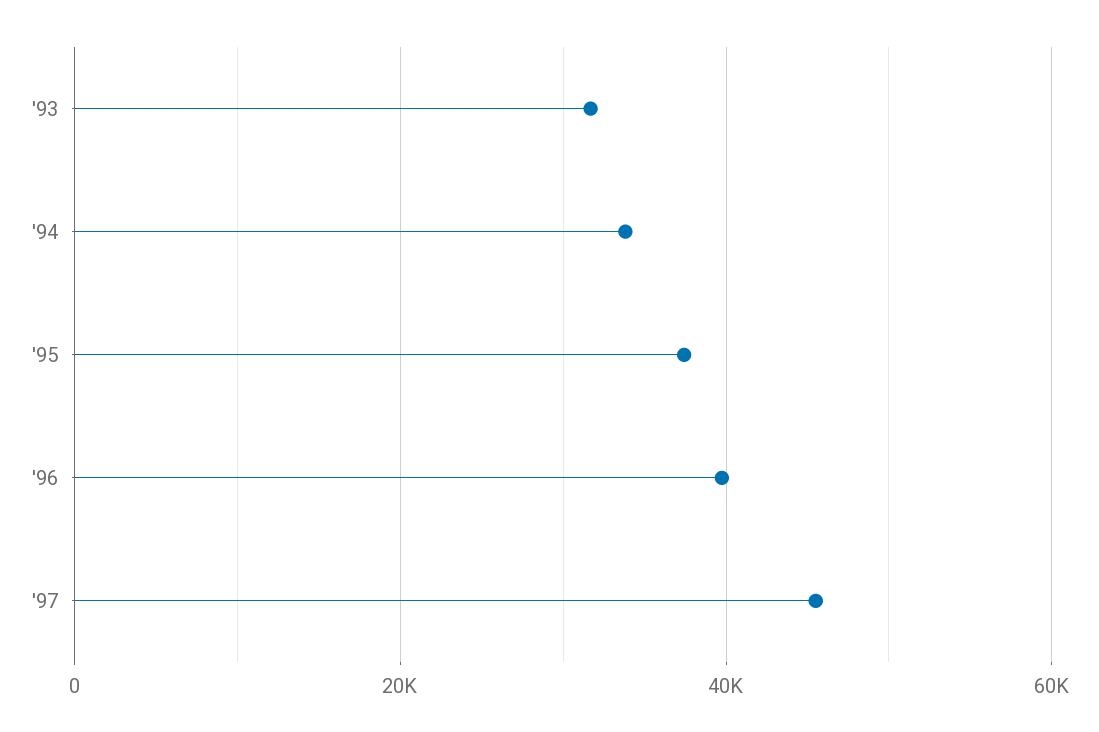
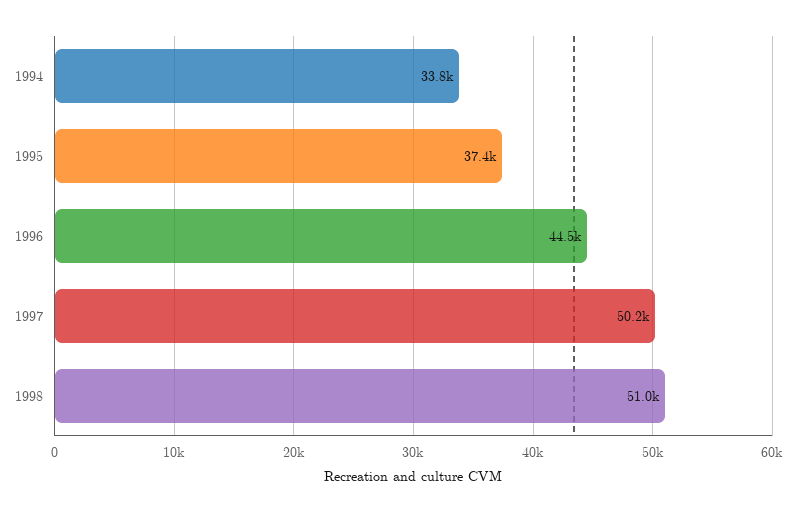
'93: 32000 -> none
'96: 40000 -> 44500
'97: 46000 -> 50200
1998: none -> 51000

